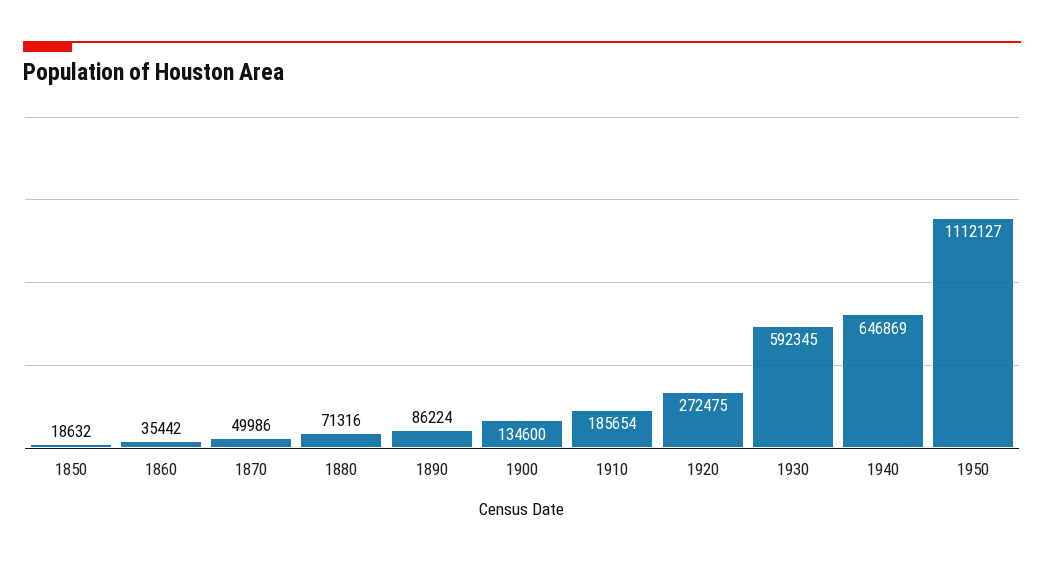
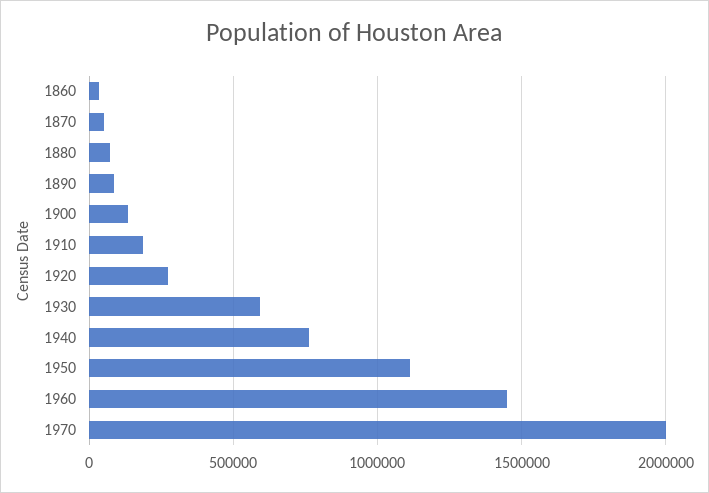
1850: 18632 -> none
1940: 646869 -> 750000
1960: none -> 1450000
1970: none -> 2000000

